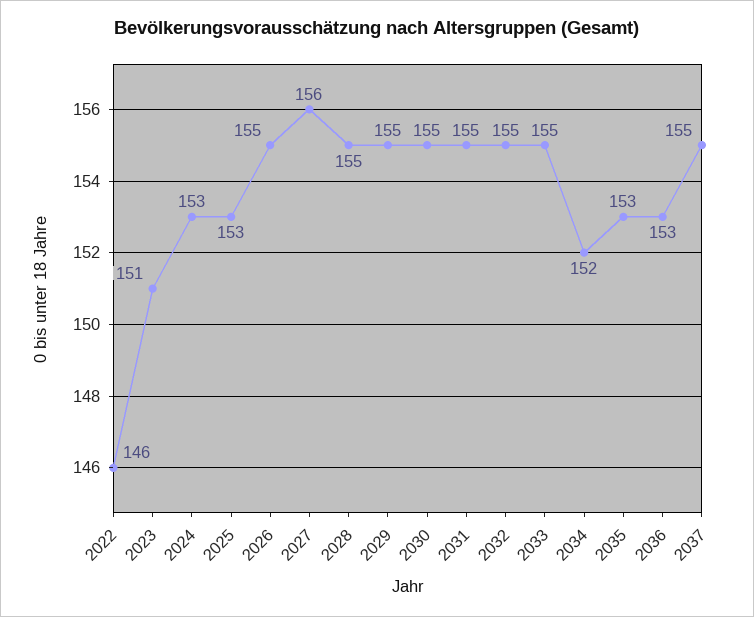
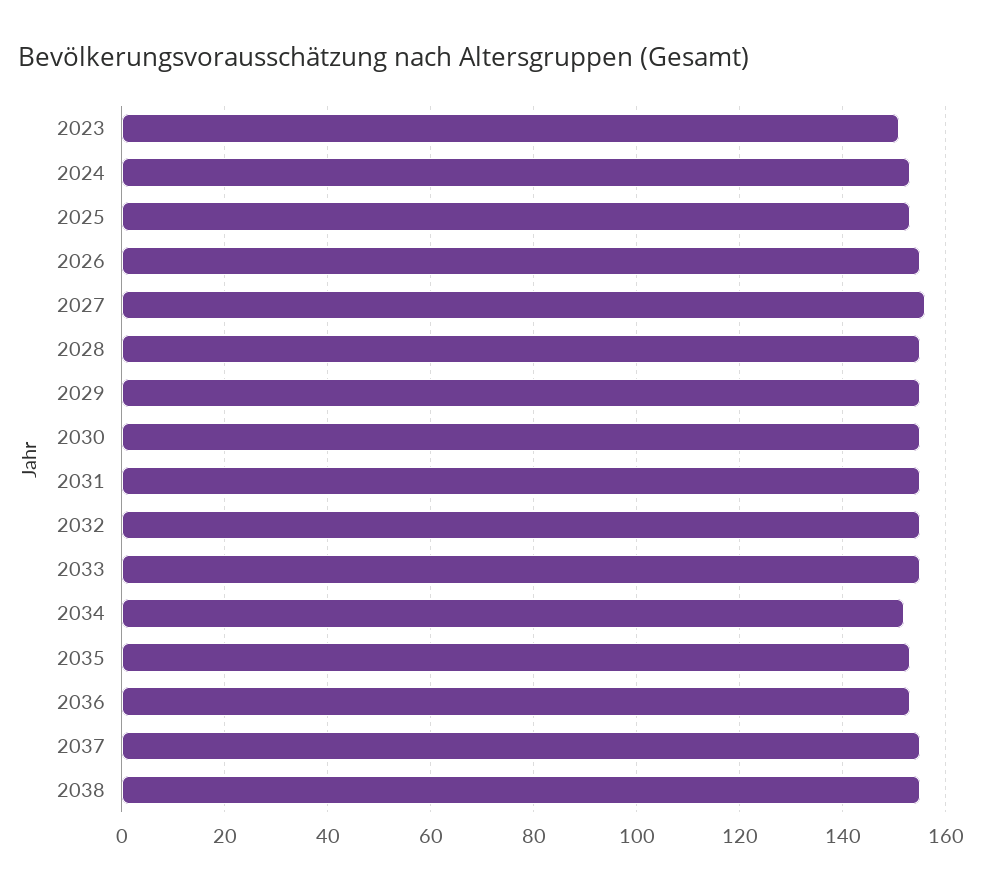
2022: 146 -> none
2038: none -> 155

